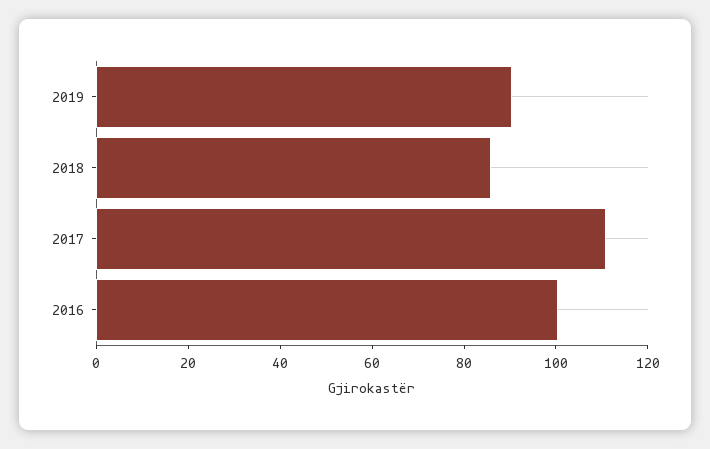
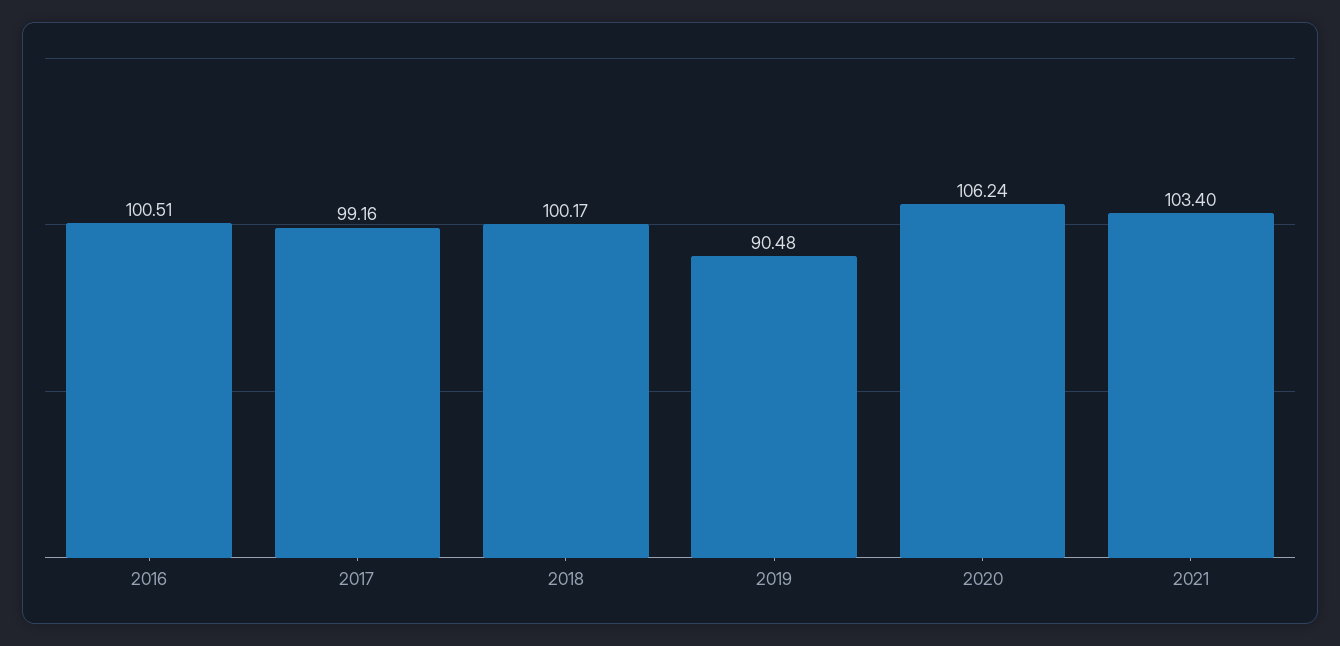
2018: 85 -> 100.17
2017: 110 -> 99.16
2020: none -> 106.24
2021: none -> 103.4

